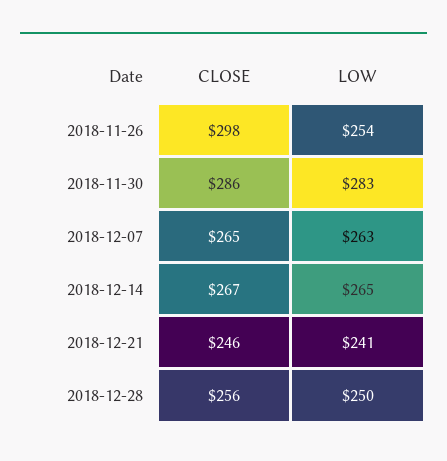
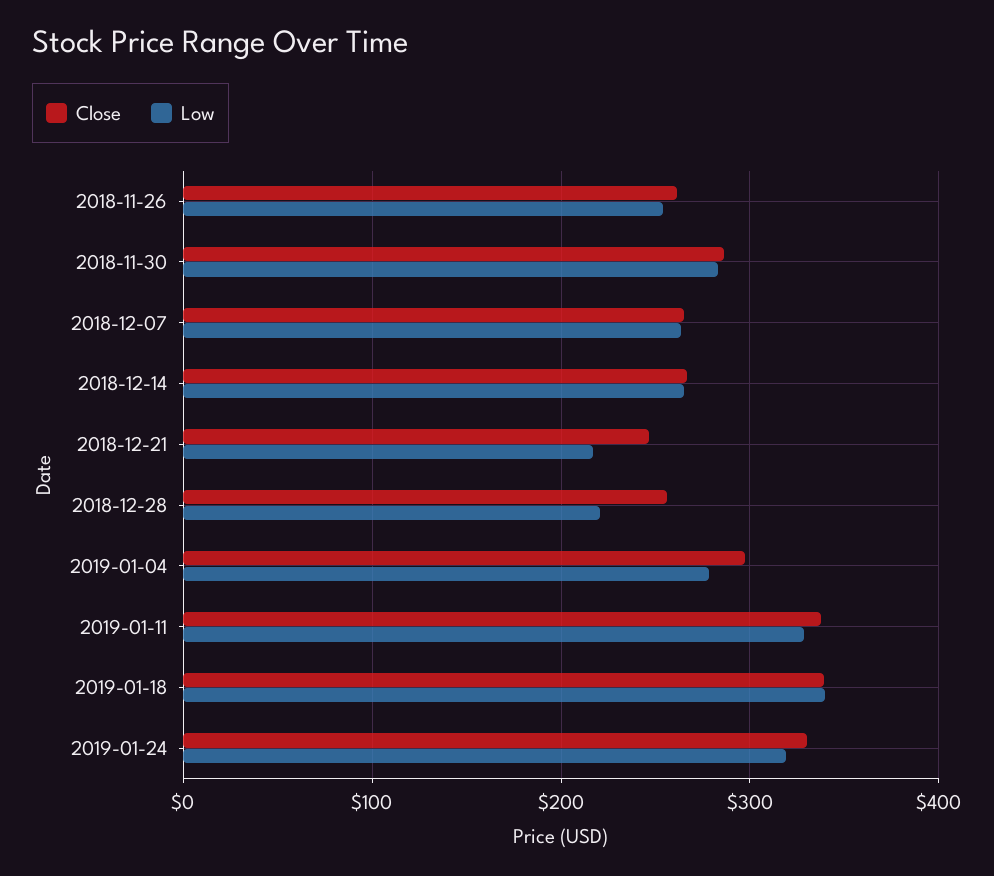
CLOSE, 2018-11-26: 298 -> 260
LOW, 2018-12-21: 241 -> 220
LOW, 2018-12-28: 250 -> 220
CLOSE, 2019-01-04: none -> 300
LOW, 2019-01-04: none -> 280
CLOSE, 2019-01-11: none -> 340
LOW, 2019-01-11: none -> 330
CLOSE, 2019-01-18: none -> 340
LOW, 2019-01-18: none -> 340
CLOSE, 2019-01-24: none -> 330
LOW, 2019-01-24: none -> 320

